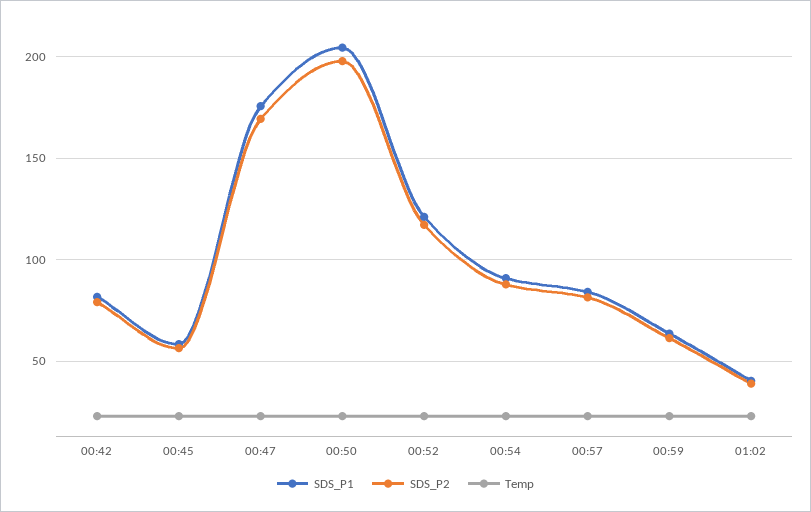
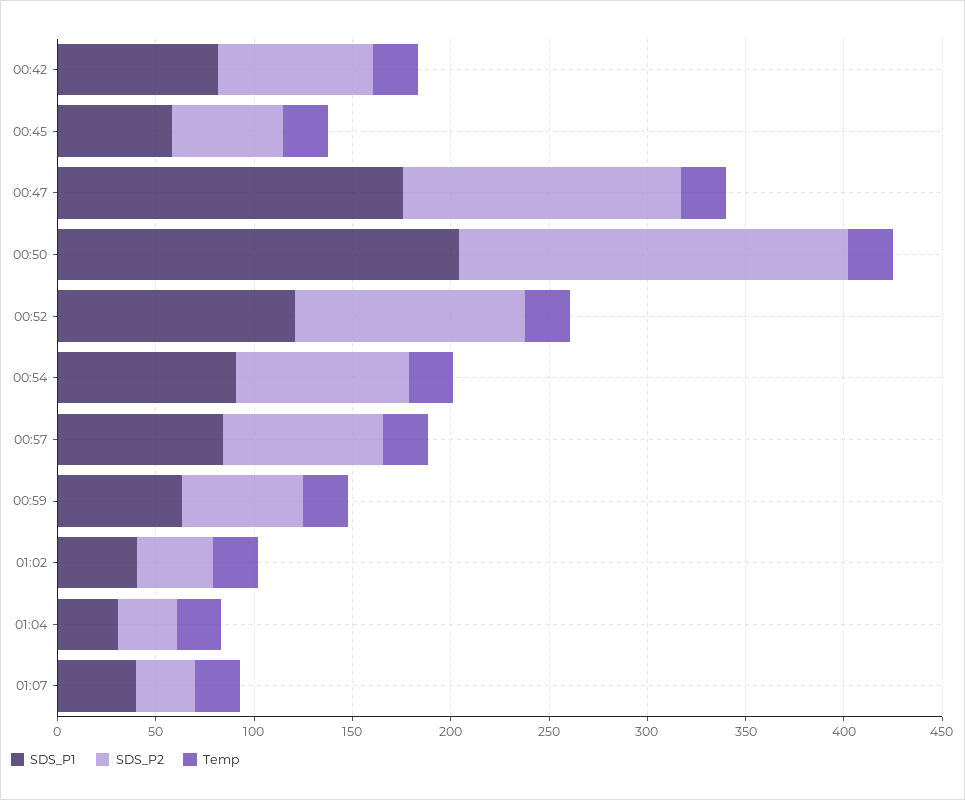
SDS_P2, 00:47: 170 -> 140
SDS_P1, 01:04: none -> 30
SDS_P2, 01:04: none -> 30
Temp, 01:04: none -> 20
SDS_P1, 01:07: none -> 40
SDS_P2, 01:07: none -> 30
Temp, 01:07: none -> 20

